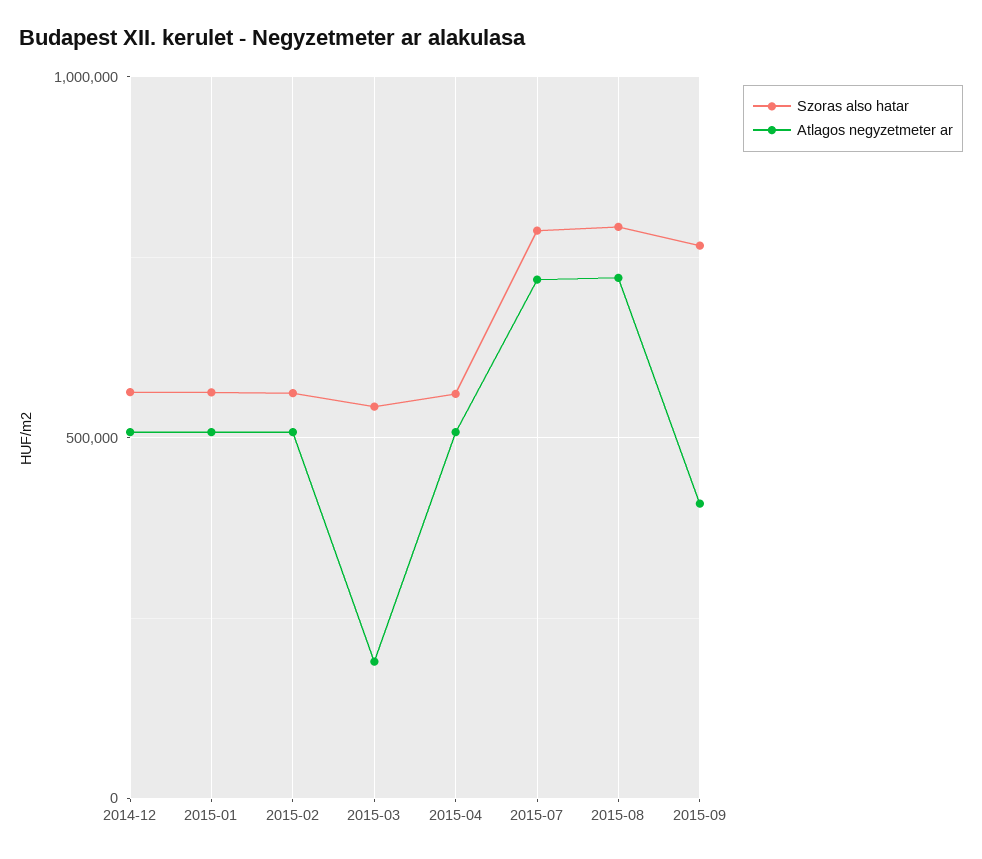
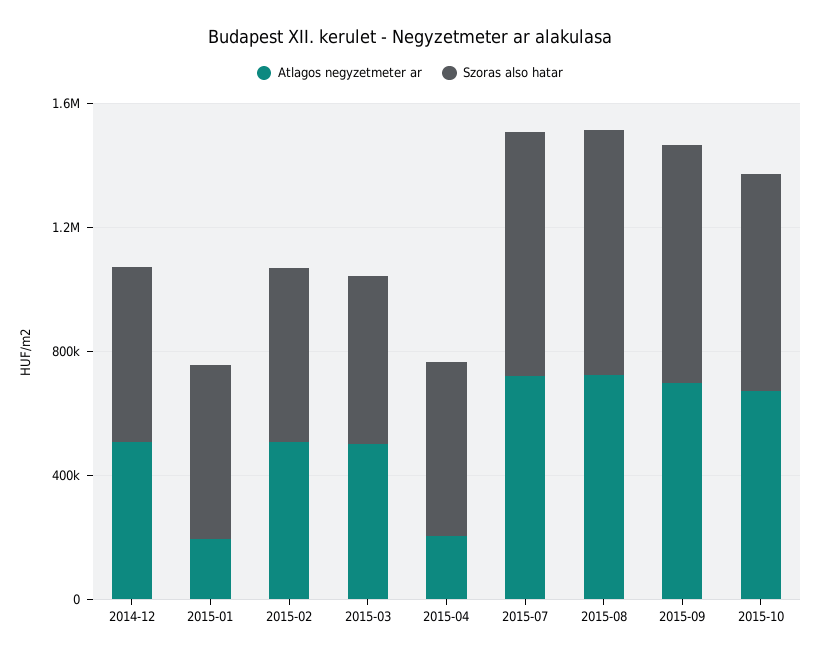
Atlagos negyzetmeter ar, 2015-01: 500000 -> 200000
Atlagos negyzetmeter ar, 2015-03: 200000 -> 500000
Atlagos negyzetmeter ar, 2015-04: 500000 -> 200000
Atlagos negyzetmeter ar, 2015-09: 400000 -> 700000
Atlagos negyzetmeter ar, 2015-10: none -> 700000
Szoras also hatar, 2015-10: none -> 700000

